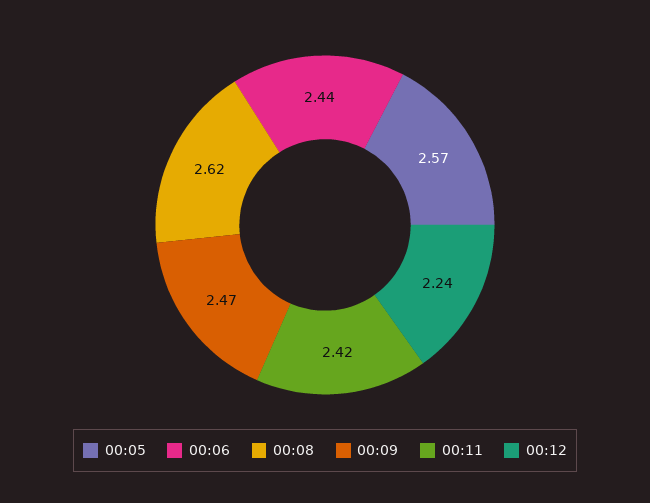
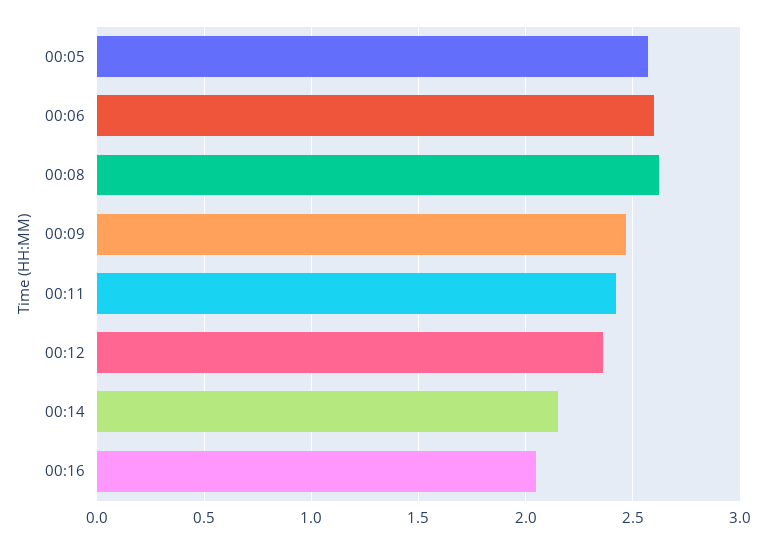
00:06: 2.44 -> 2.6
00:12: 2.24 -> 2.35
00:14: none -> 2.15
00:16: none -> 2.05

